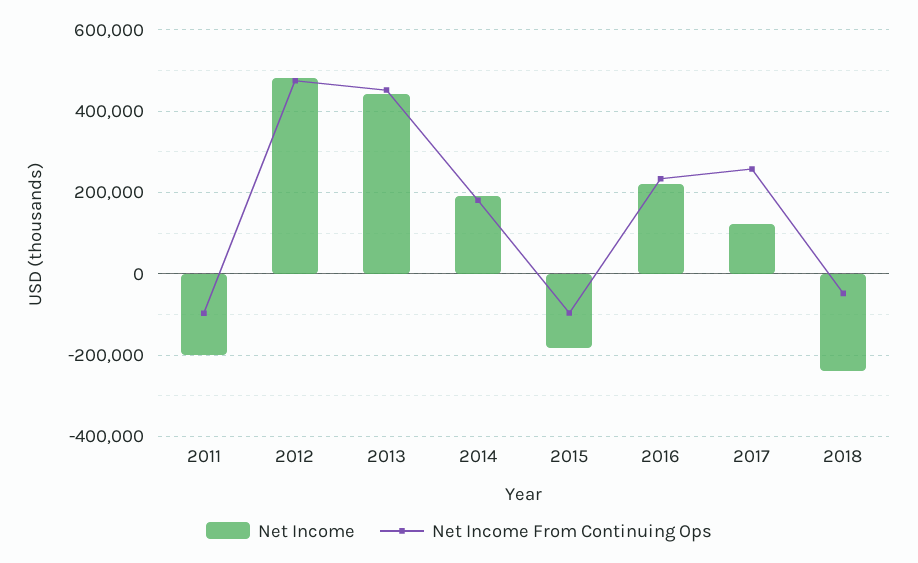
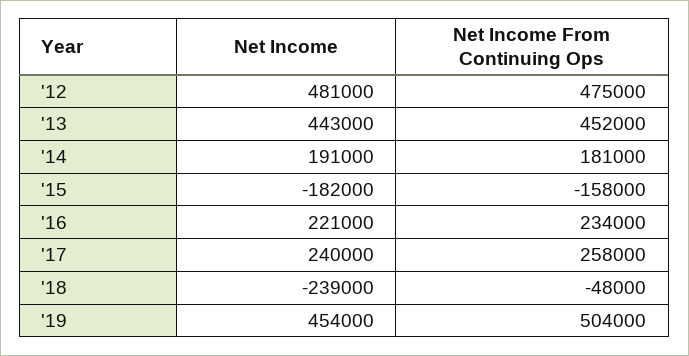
Net Income, 2011: -200000 -> none
Net Income From Continuing Ops, 2011: -100000 -> none
Net Income From Continuing Ops, 2015: -100000 -> -158000
Net Income, 2017: 120000 -> 240000
Net Income, '19: none -> 454000
Net Income From Continuing Ops, '19: none -> 504000

